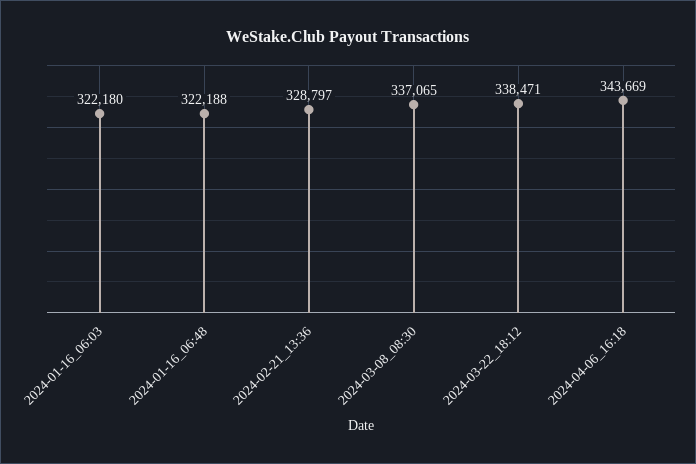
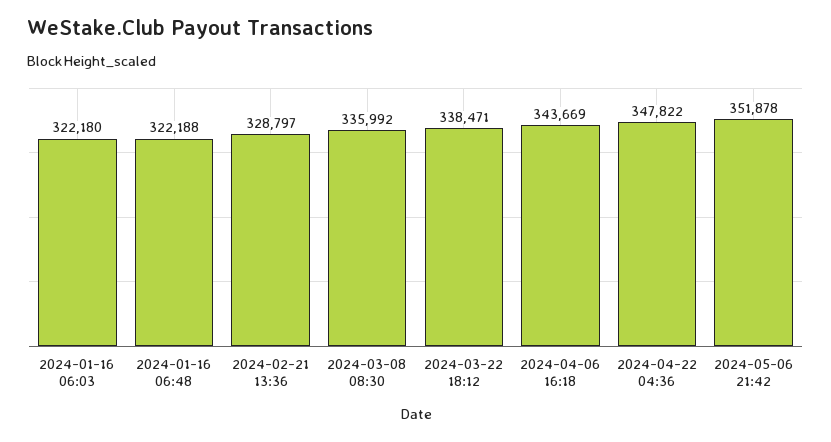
2024-03-08_08:30: 337065 -> 335992
2024-04-22 04:36: none -> 347822
2024-05-06 21:42: none -> 351878

